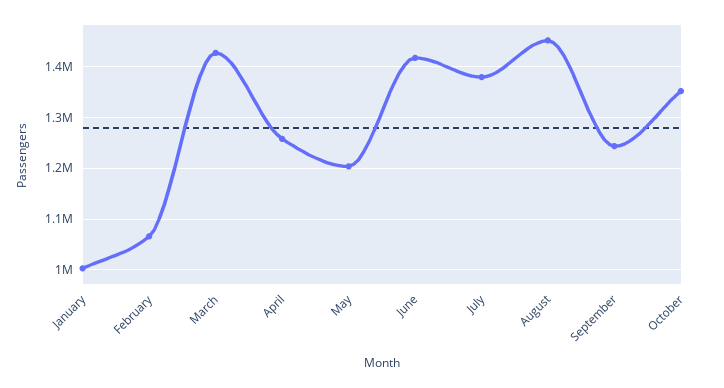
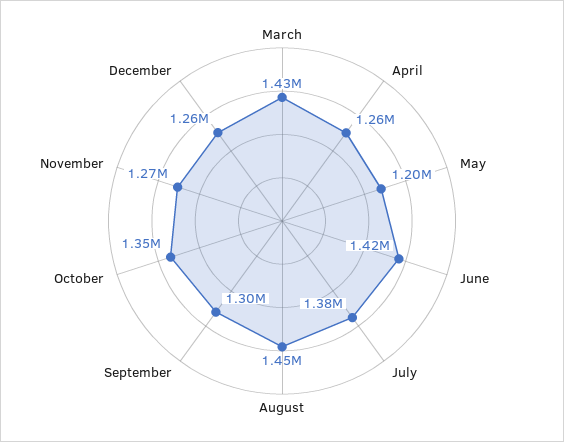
January: 1000000 -> none
February: 1060000 -> none
September: 1240000 -> 1300000
November: none -> 1270000
December: none -> 1260000

